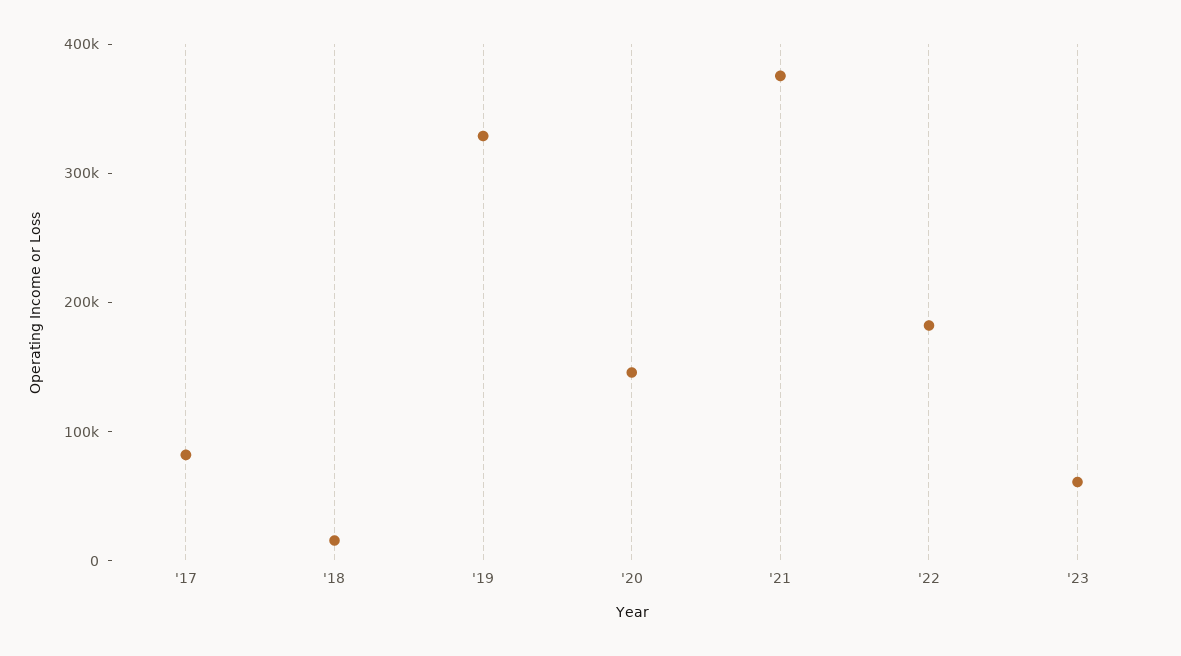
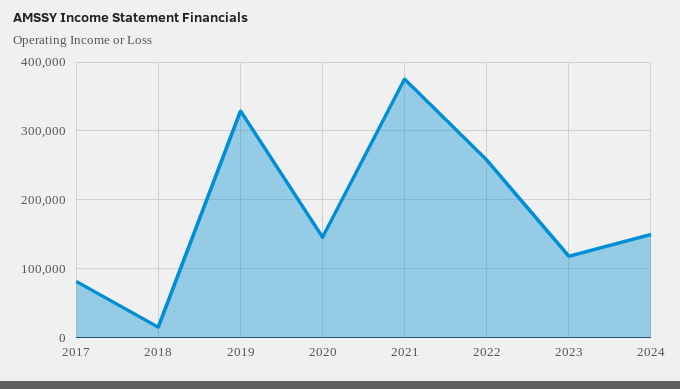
'22: 180000 -> 260000
'23: 60000 -> 120000
2024: none -> 150000

